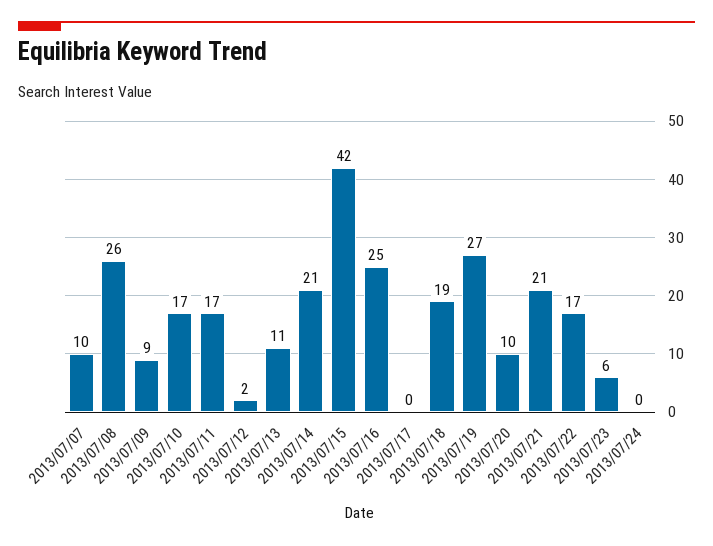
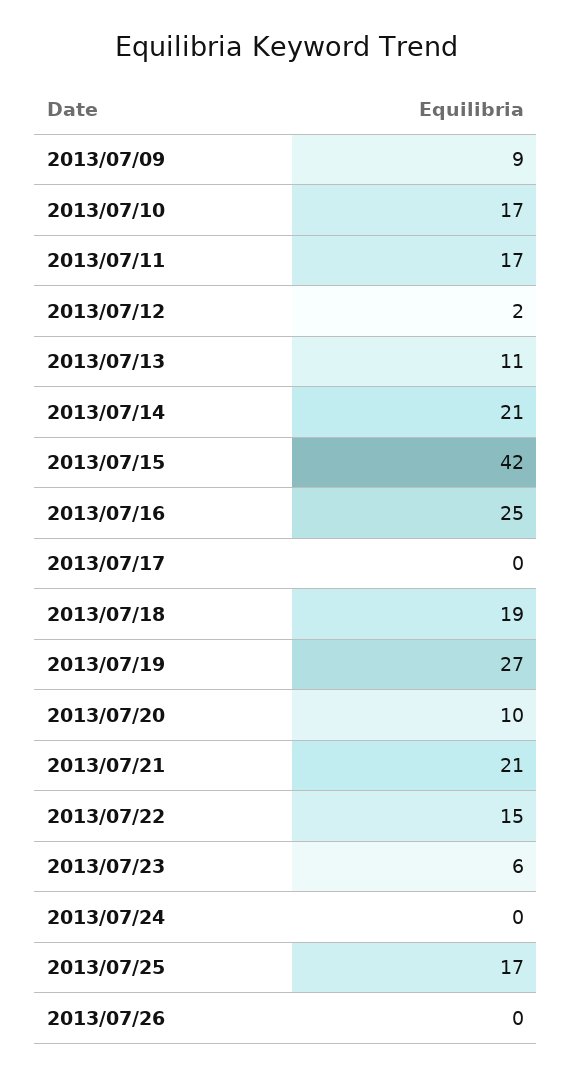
2013/07/07: 10 -> none
2013/07/08: 26 -> none
2013/07/22: 17 -> 15
2013/07/25: none -> 17
2013/07/26: none -> 0

